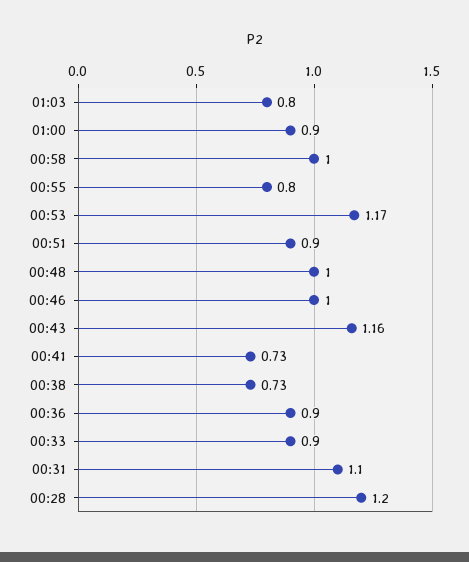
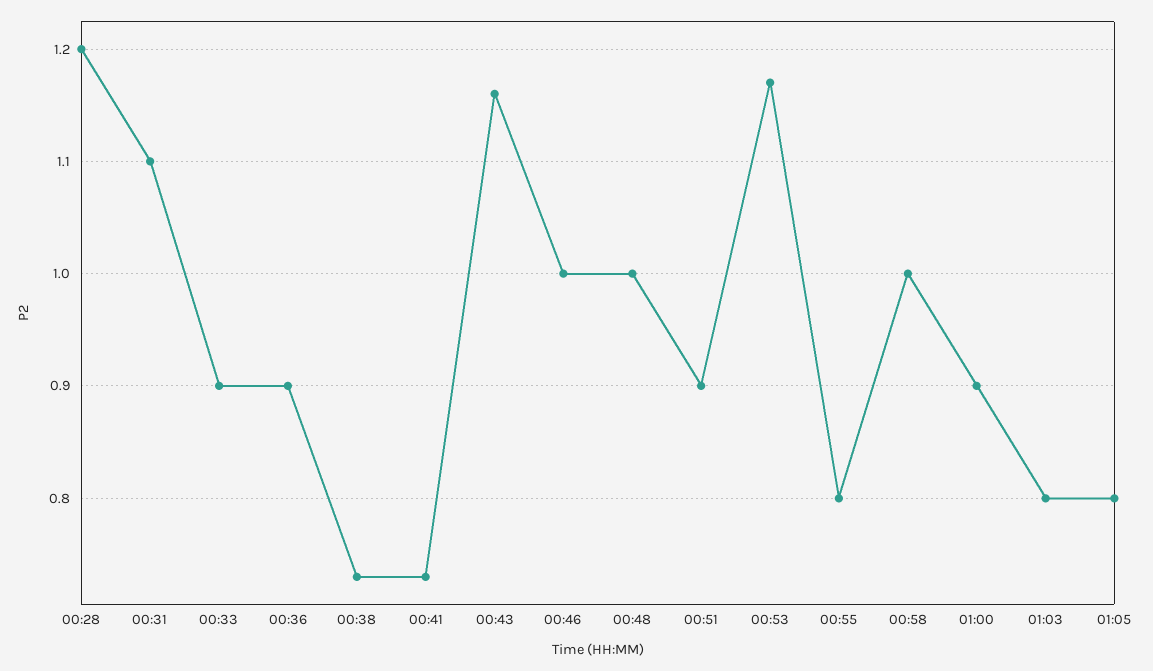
01:05: none -> 0.8

